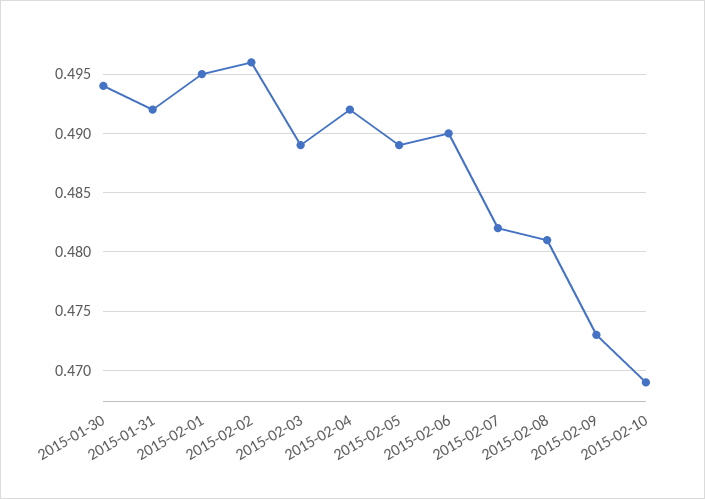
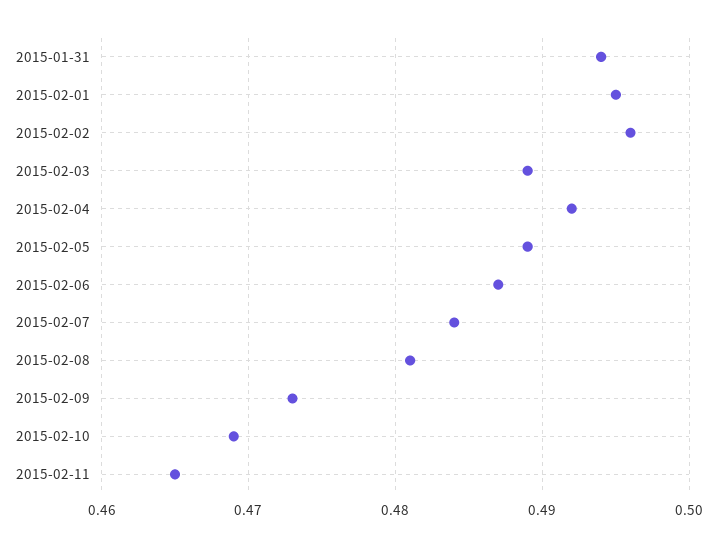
2015-01-30: 0.494 -> none
2015-01-31: 0.492 -> 0.494
2015-02-06: 0.49 -> 0.487
2015-02-07: 0.482 -> 0.484
2015-02-11: none -> 0.465

